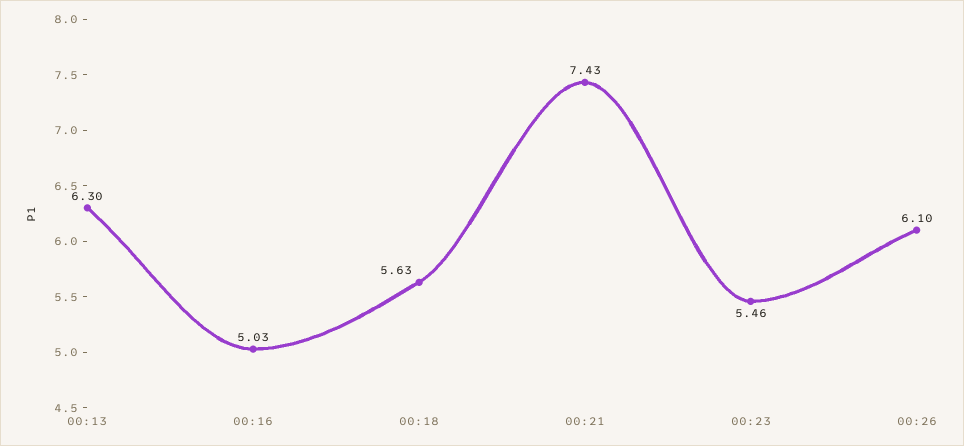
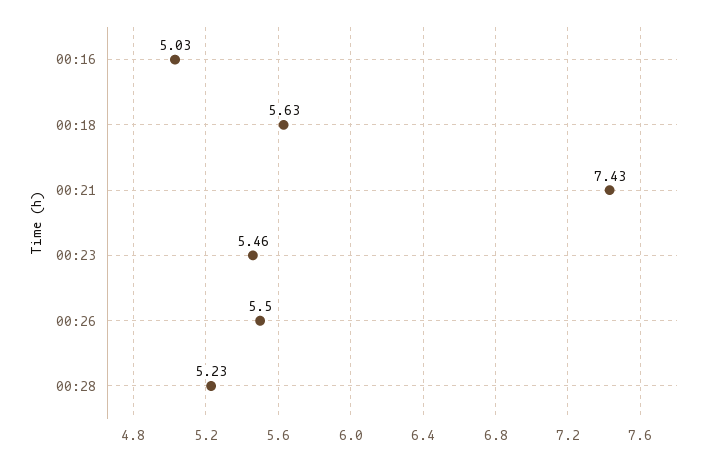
00:13: 6.3 -> none
00:26: 6.1 -> 5.5
00:28: none -> 5.23

